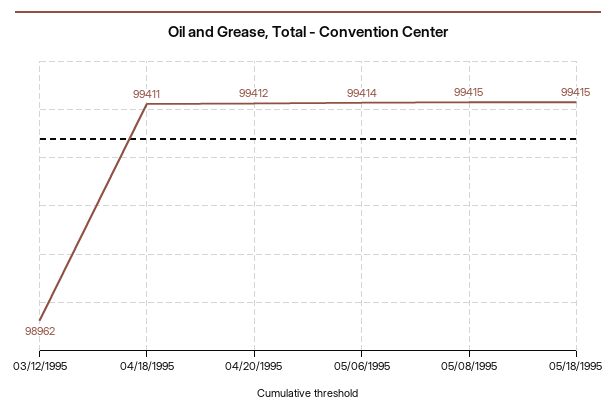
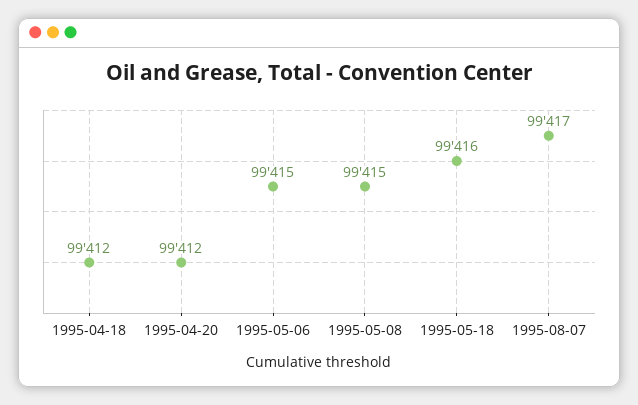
03/12/1995: 98962 -> none
04/18/1995: 99411 -> 99412
05/06/1995: 99414 -> 99415
05/18/1995: 99415 -> 99416
1995-08-07: none -> 99417

